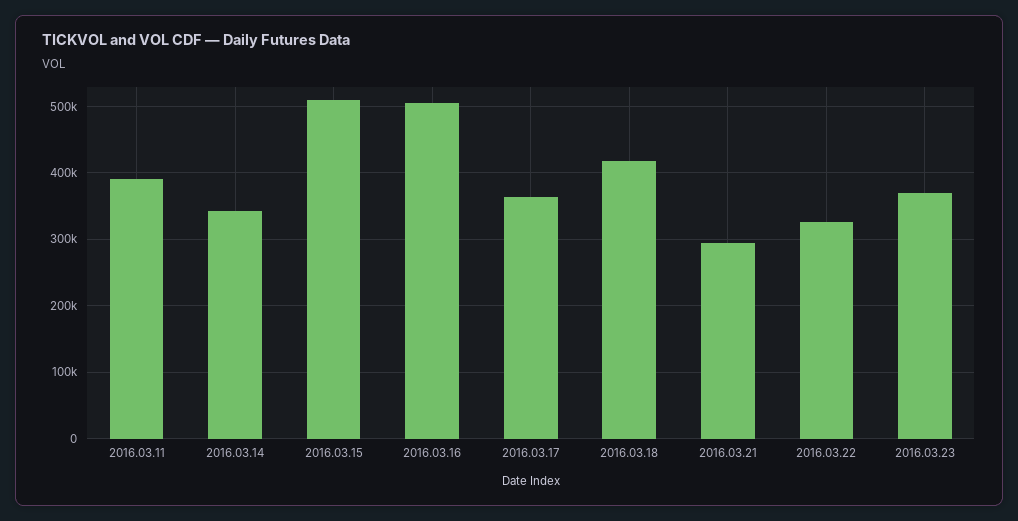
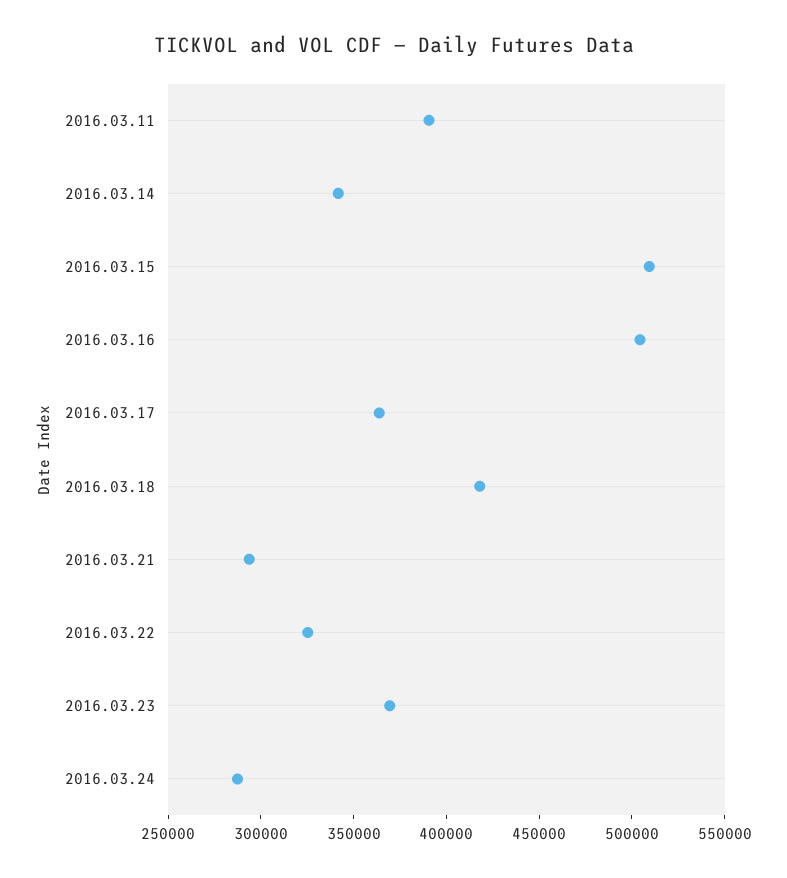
2016.03.24: none -> 290000

